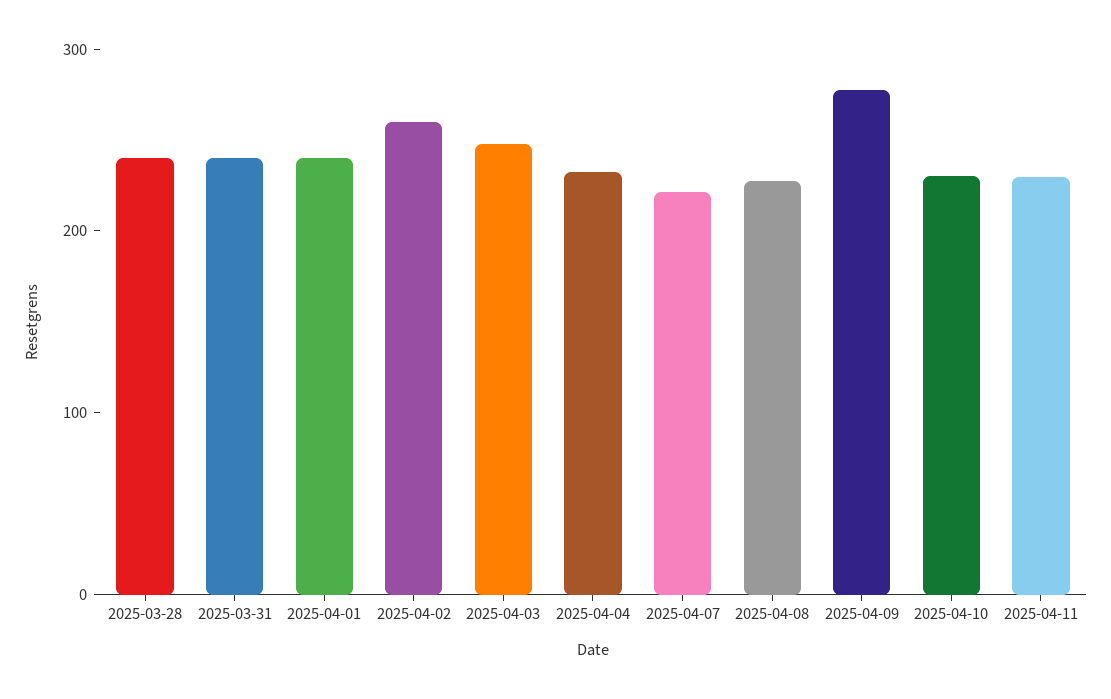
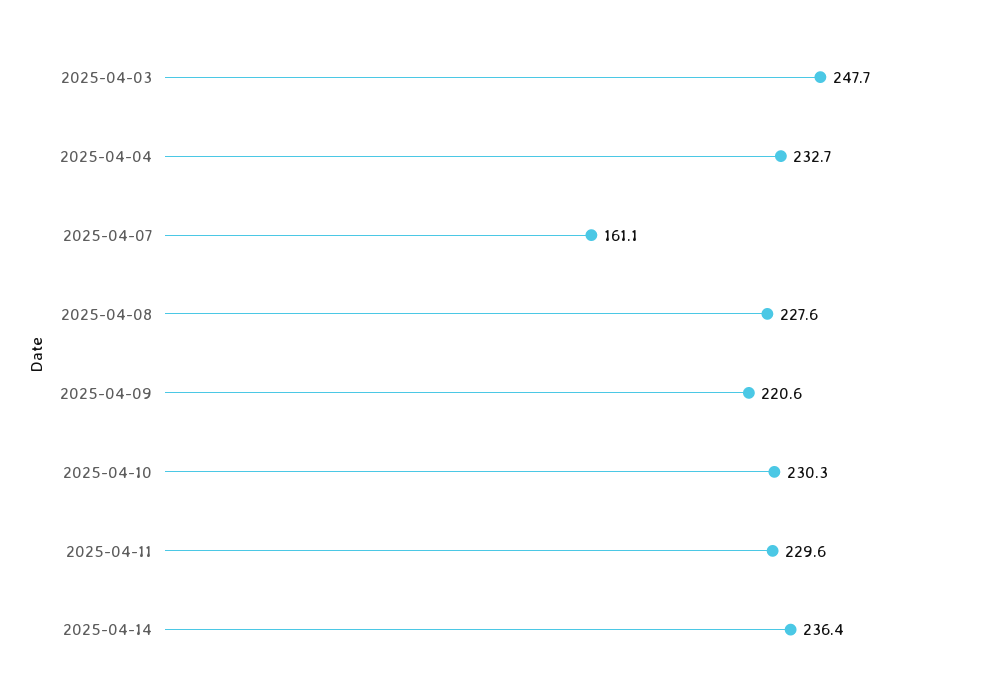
2025-03-28: 240 -> none
2025-03-31: 240 -> none
2025-04-01: 240 -> none
2025-04-02: 260 -> none
2025-04-07: 220 -> 161.1
2025-04-09: 280 -> 220.6
2025-04-14: none -> 236.4

